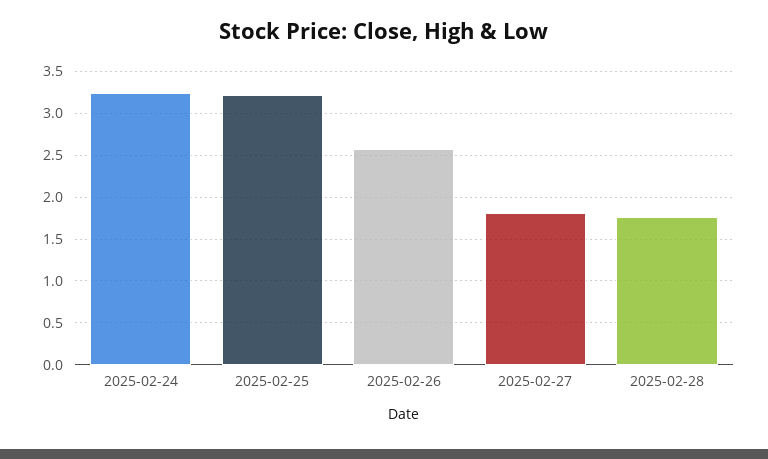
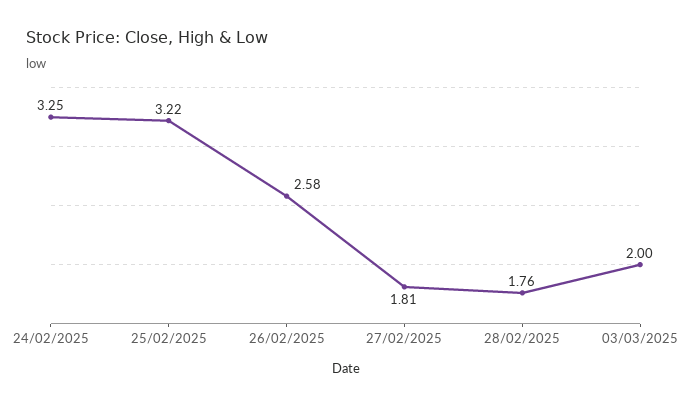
03/03/2025: none -> 2

